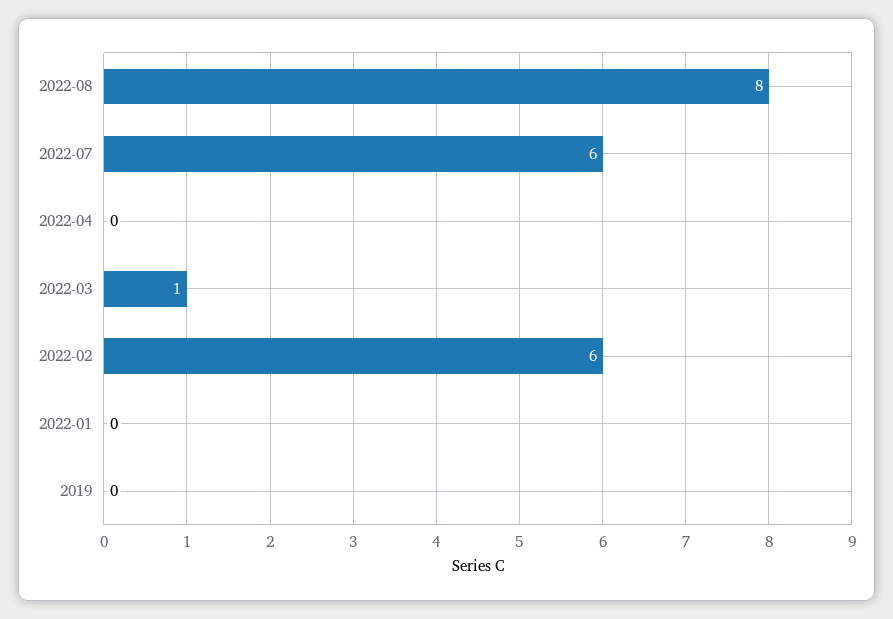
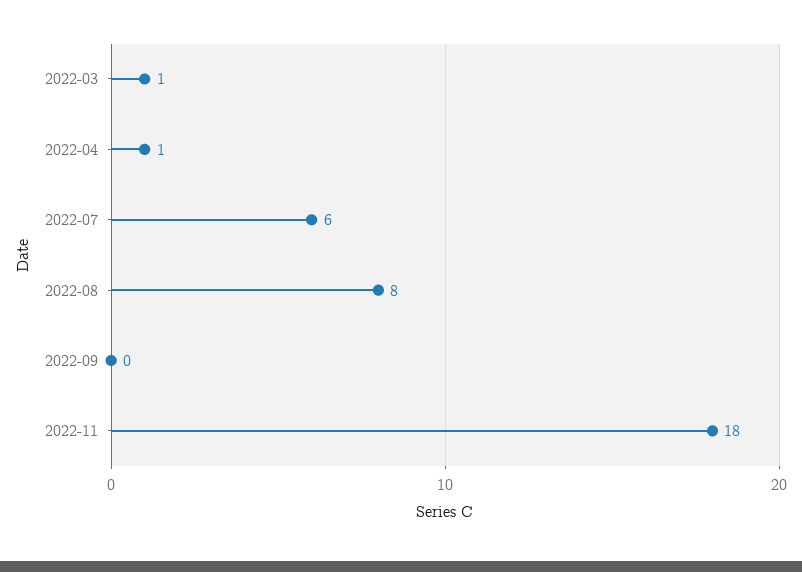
2022-04: 0 -> 1
2022-02: 6 -> none
2022-01: 0 -> none
2019: 0 -> none
2022-09: none -> 0
2022-11: none -> 18

